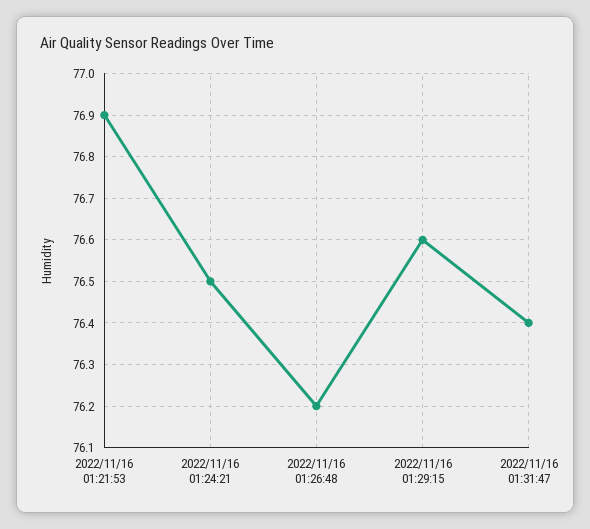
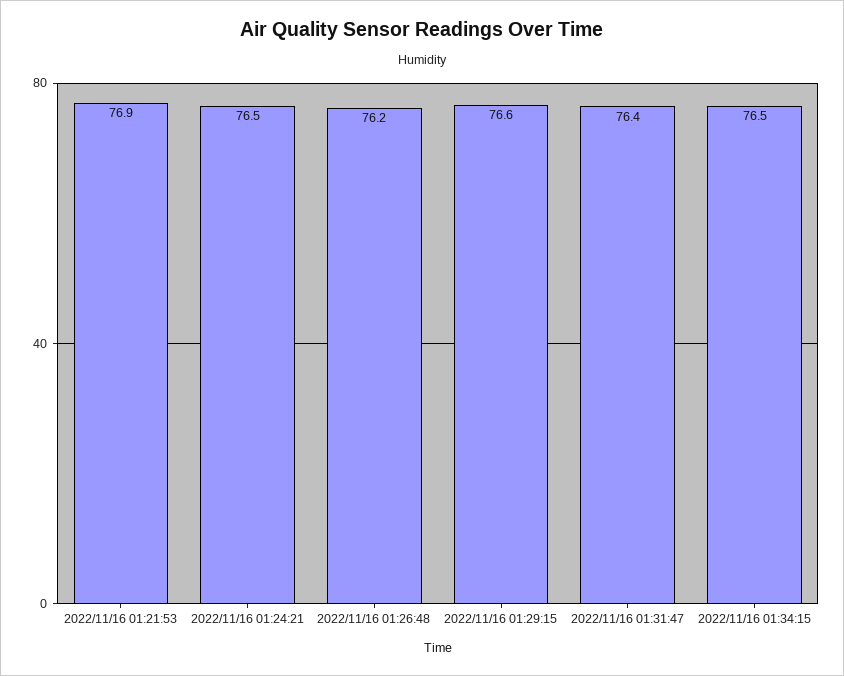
2022/11/16 01:34:15: none -> 76.5

